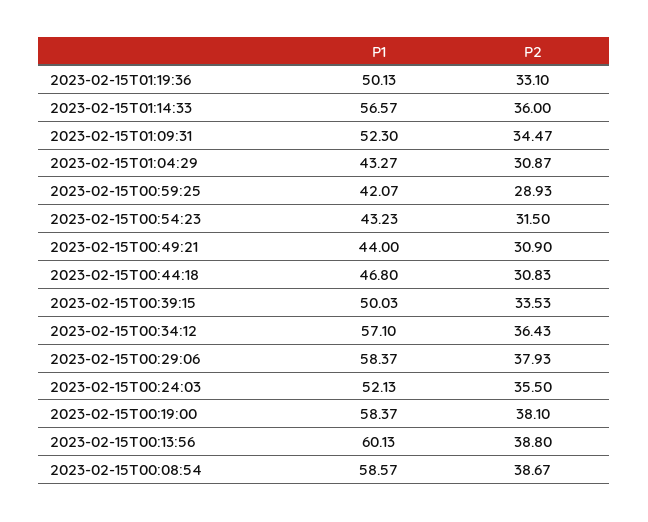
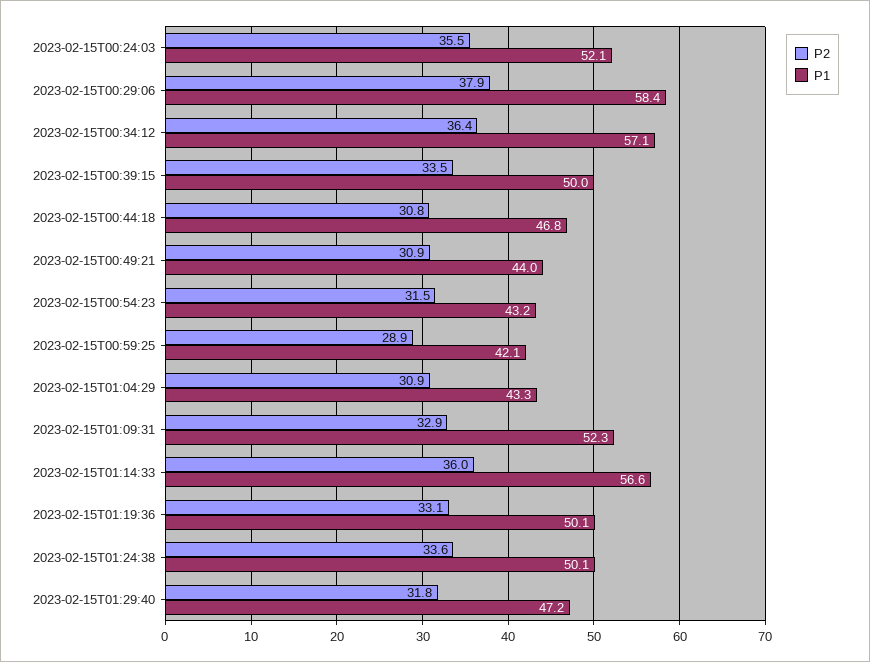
P2, 2023-02-15T01:09:31: 34.47 -> 32.9
P1, 2023-02-15T00:19:00: 58.37 -> none
P2, 2023-02-15T00:19:00: 38.1 -> none
P1, 2023-02-15T00:13:56: 60.13 -> none
P2, 2023-02-15T00:13:56: 38.8 -> none
P1, 2023-02-15T00:08:54: 58.57 -> none
P2, 2023-02-15T00:08:54: 38.67 -> none
P2, 2023-02-15T01:24:38: none -> 33.6
P1, 2023-02-15T01:24:38: none -> 50.1
P2, 2023-02-15T01:29:40: none -> 31.8
P1, 2023-02-15T01:29:40: none -> 47.2

